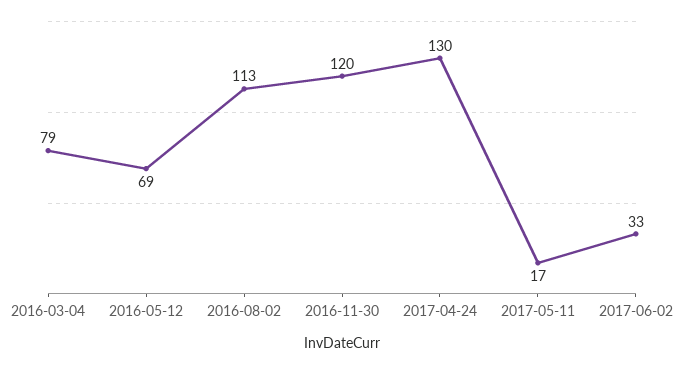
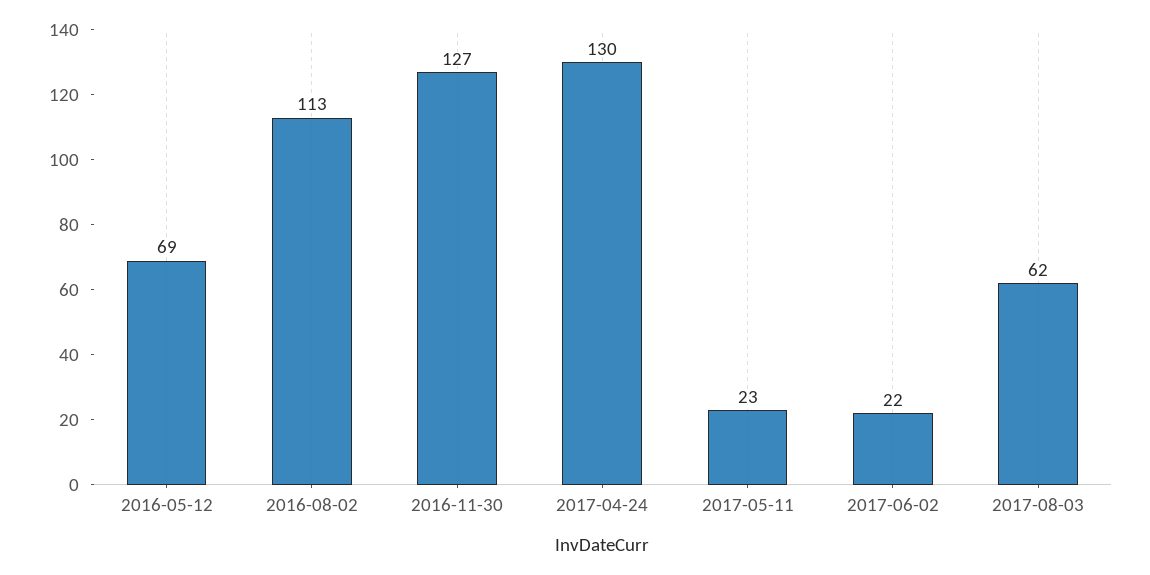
2016-03-04: 79 -> none
2016-11-30: 120 -> 127
2017-05-11: 17 -> 23
2017-06-02: 33 -> 22
2017-08-03: none -> 62

